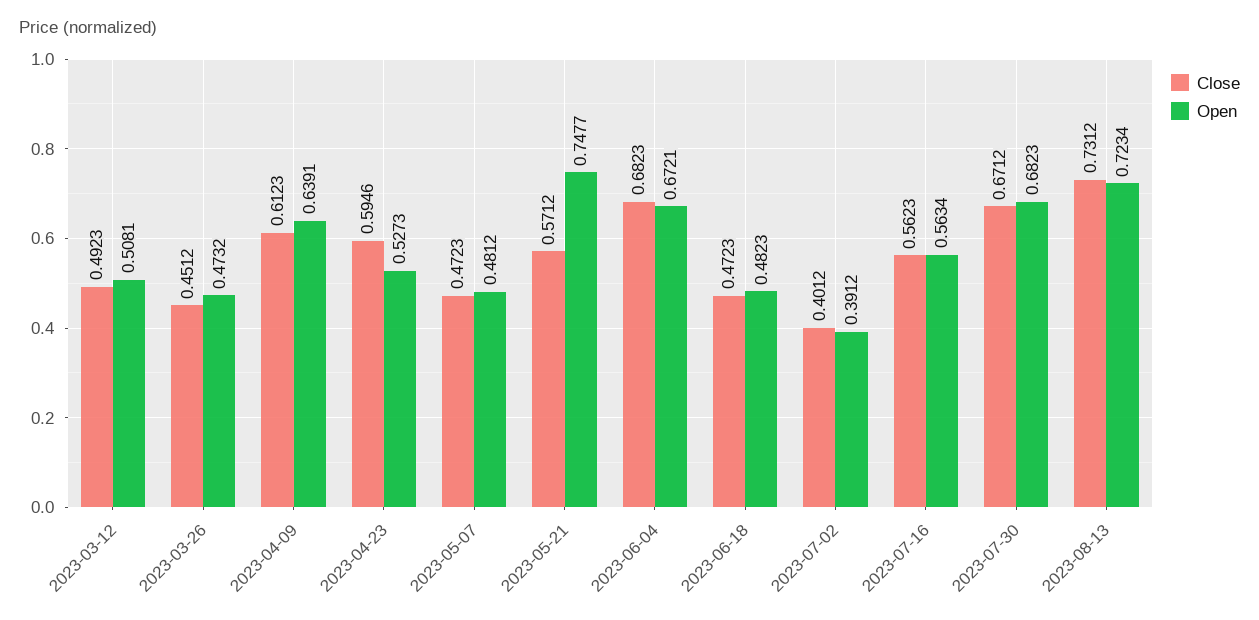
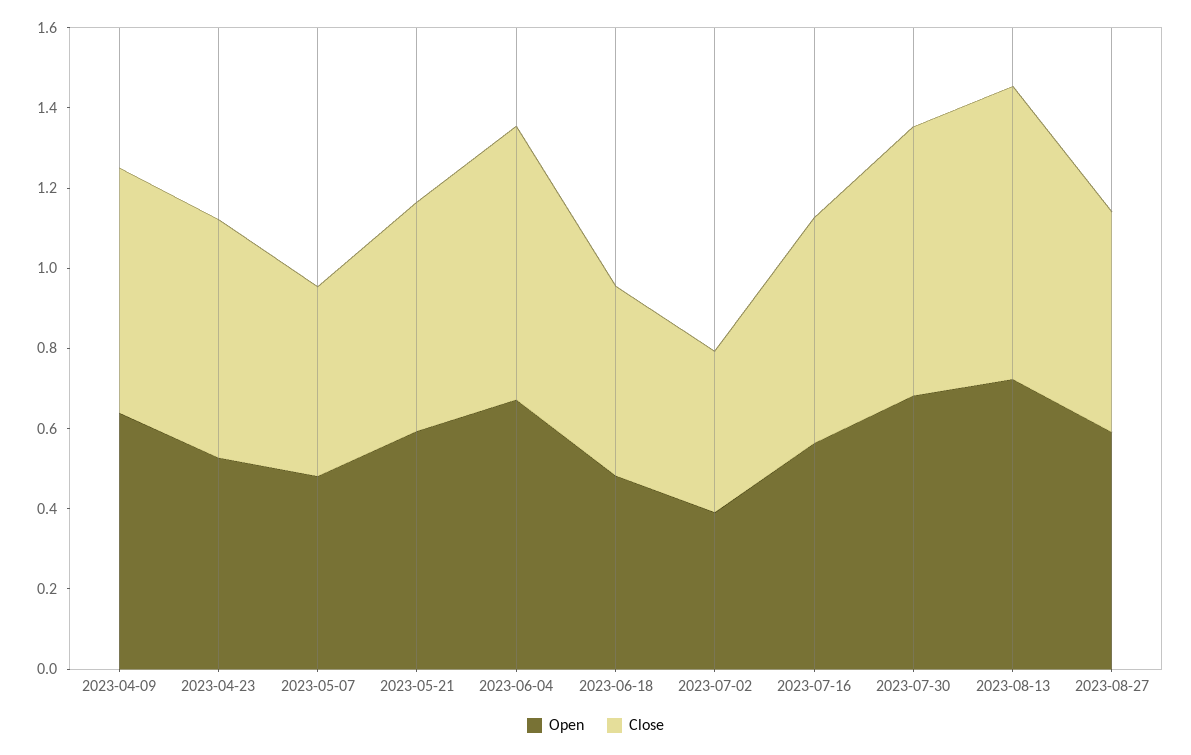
Close, 2023-03-12: 0.4923 -> none
Open, 2023-03-12: 0.5081 -> none
Close, 2023-03-26: 0.4512 -> none
Open, 2023-03-26: 0.4732 -> none
Open, 2023-05-21: 0.7477 -> 0.6
Open, 2023-08-27: none -> 0.6
Close, 2023-08-27: none -> 0.55

